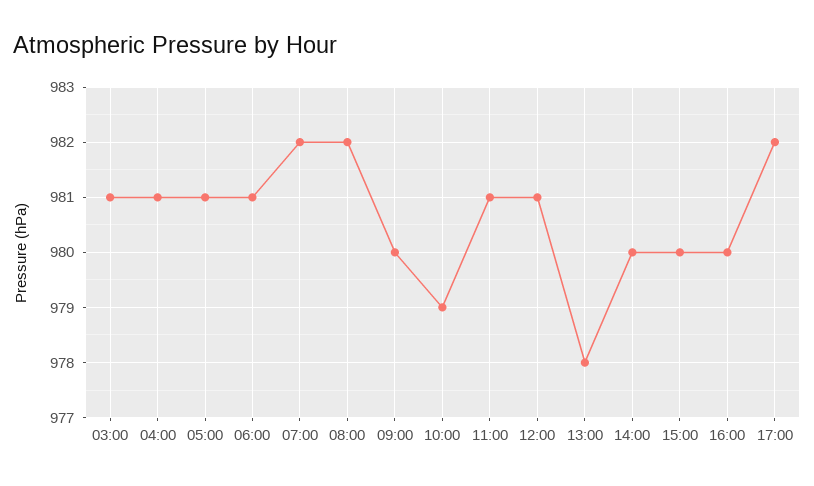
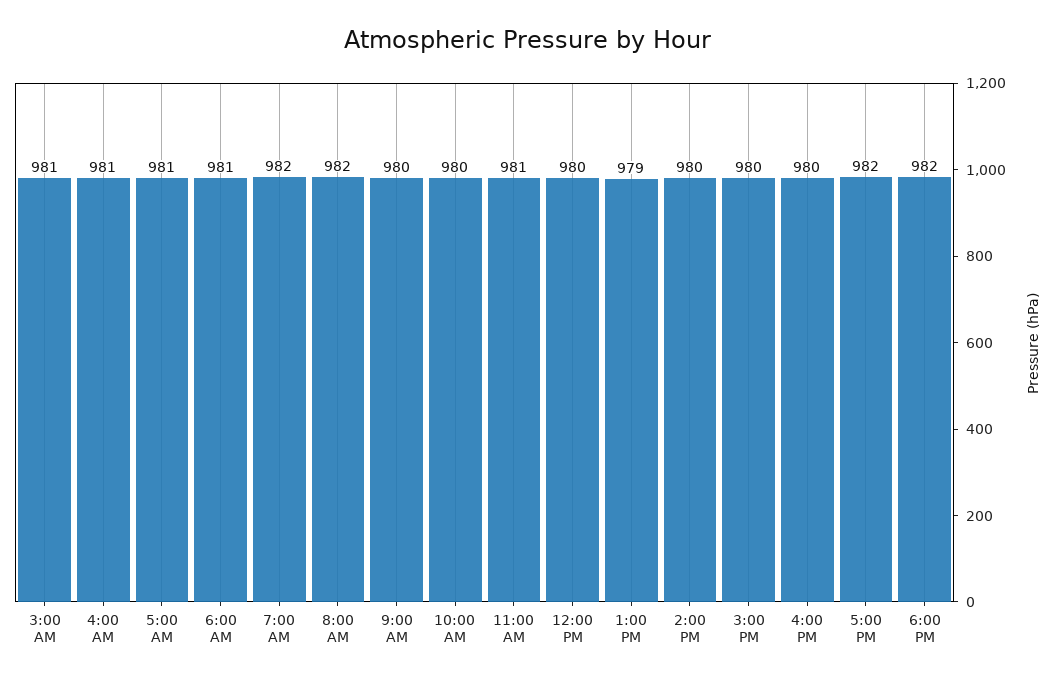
10:00: 979 -> 980
12:00: 981 -> 980
13:00: 978 -> 979
6:00 PM: none -> 982

